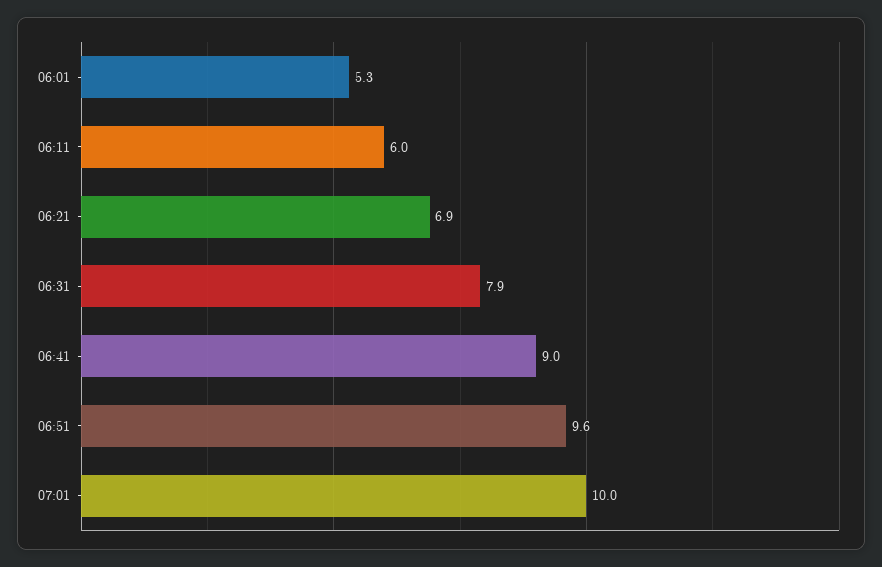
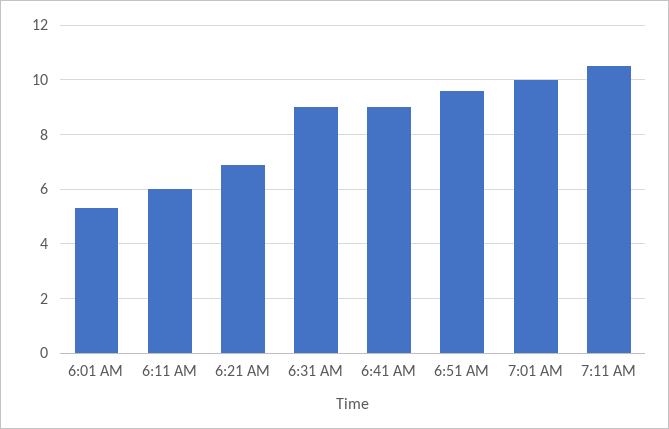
06:31: 7.9 -> 9
7:11 AM: none -> 10.5

